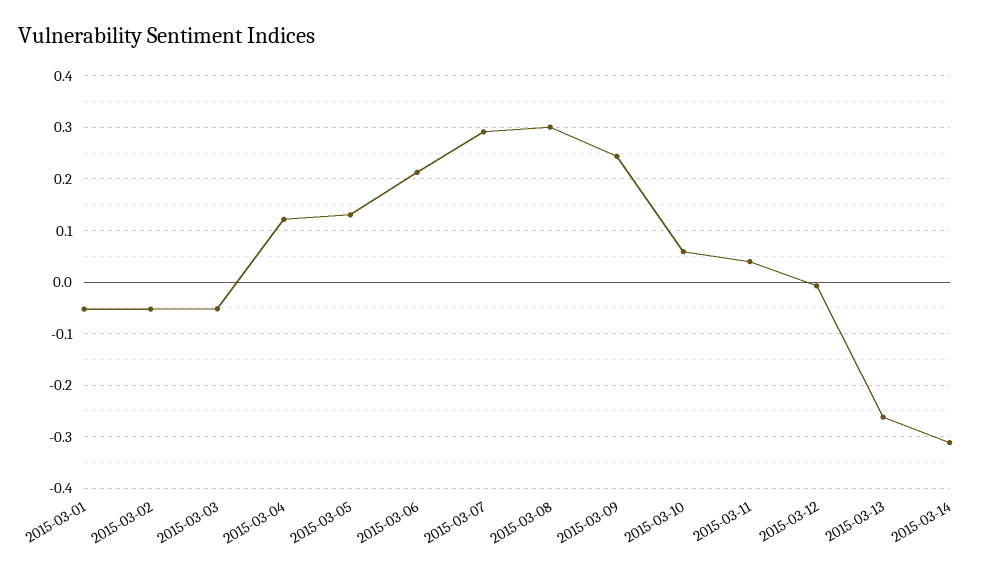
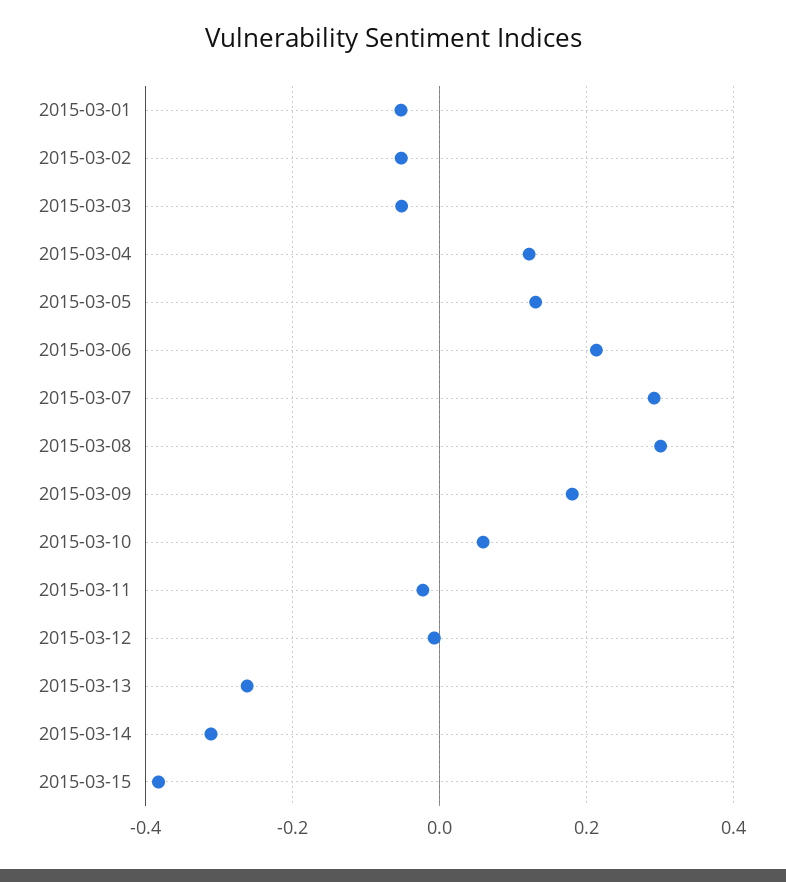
2015-03-09: 0.24 -> 0.18
2015-03-11: 0.04 -> -0.02
2015-03-15: none -> -0.38

